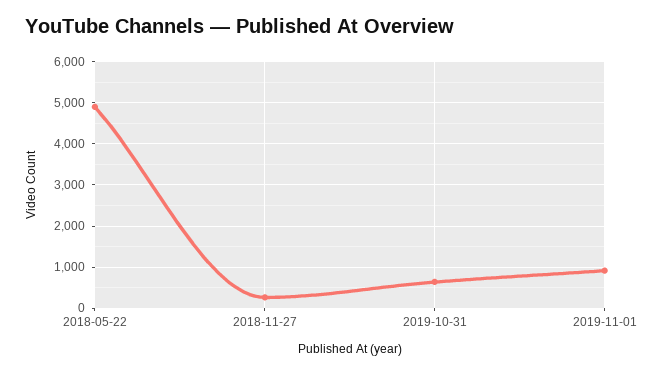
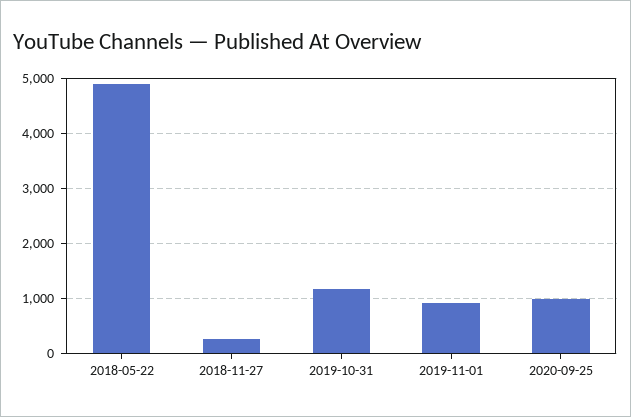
2019-10-31: 600 -> 1200
2020-09-25: none -> 1000

